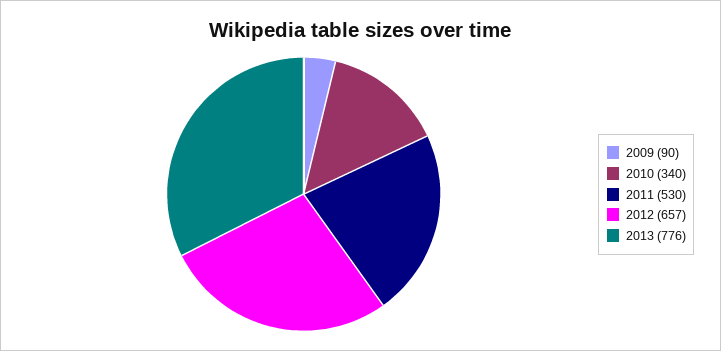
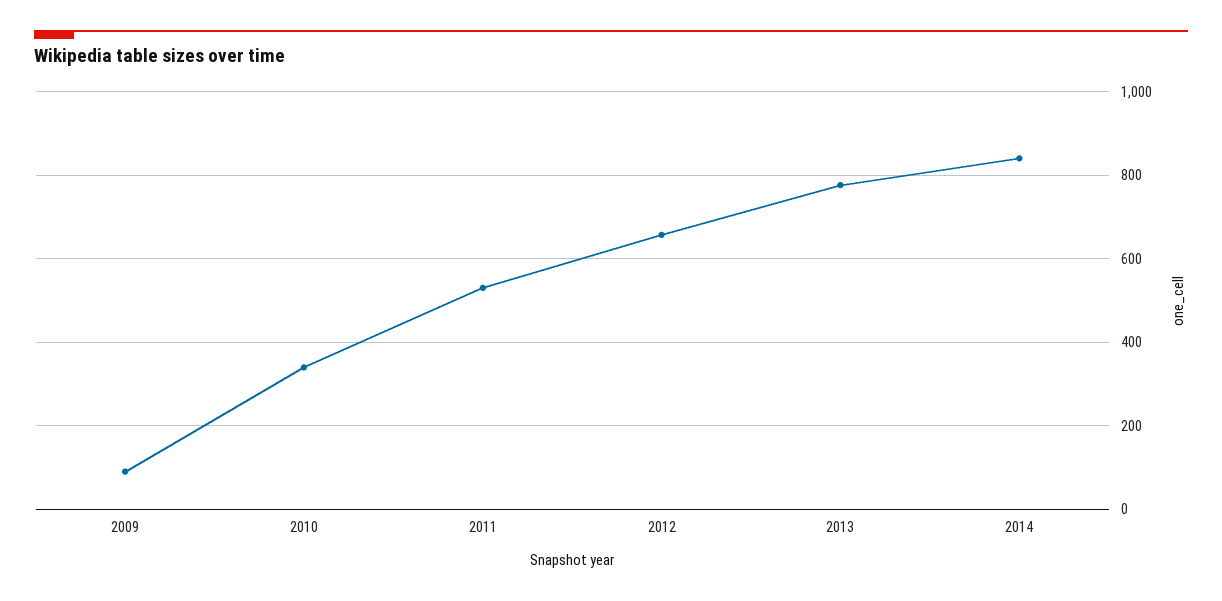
2014: none -> 840

